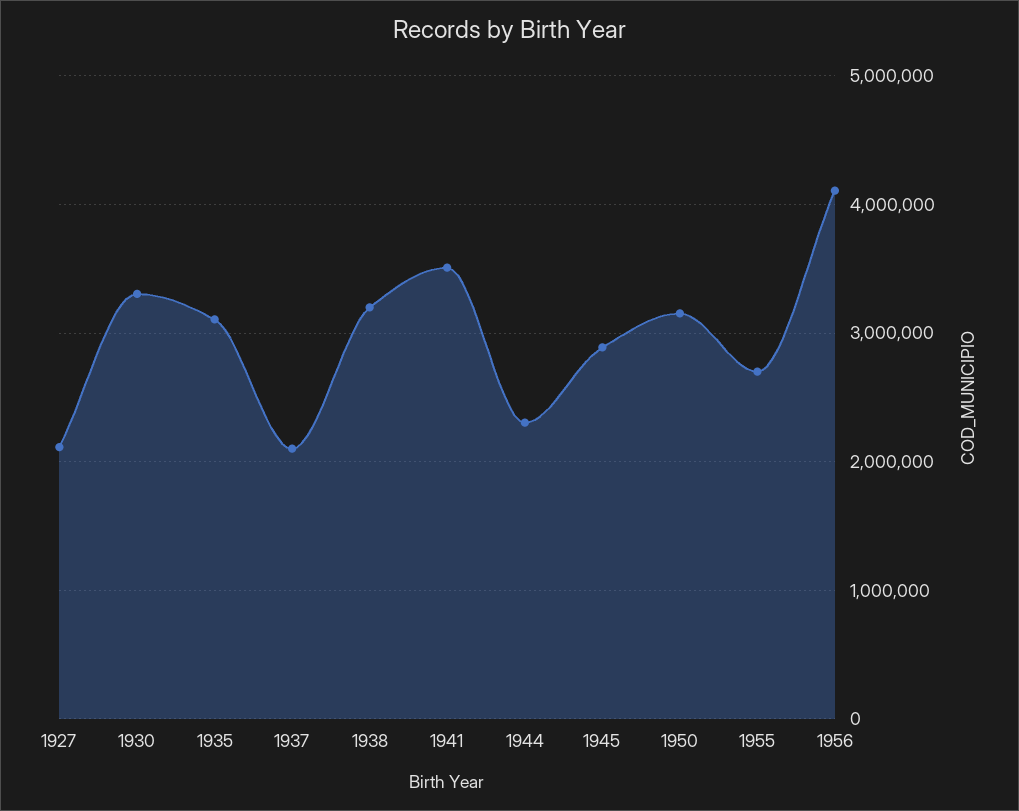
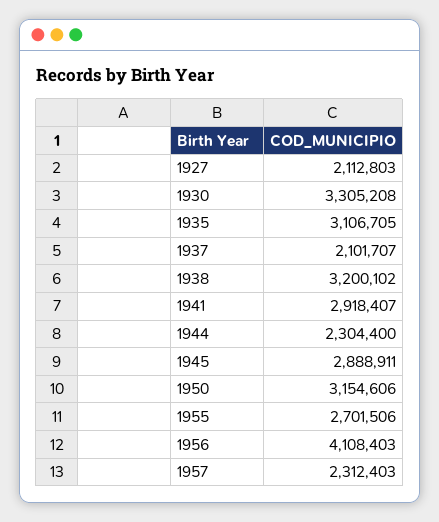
1941: 3500000 -> 2918407
1957: none -> 2312403

